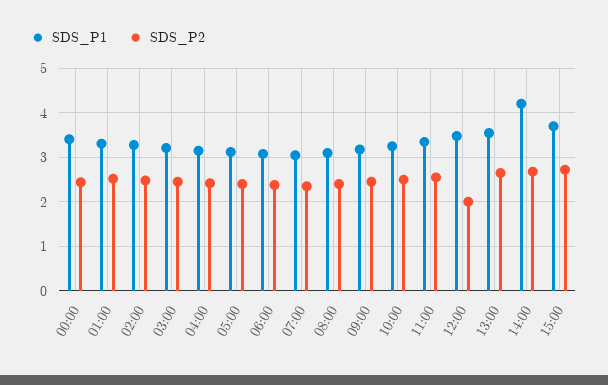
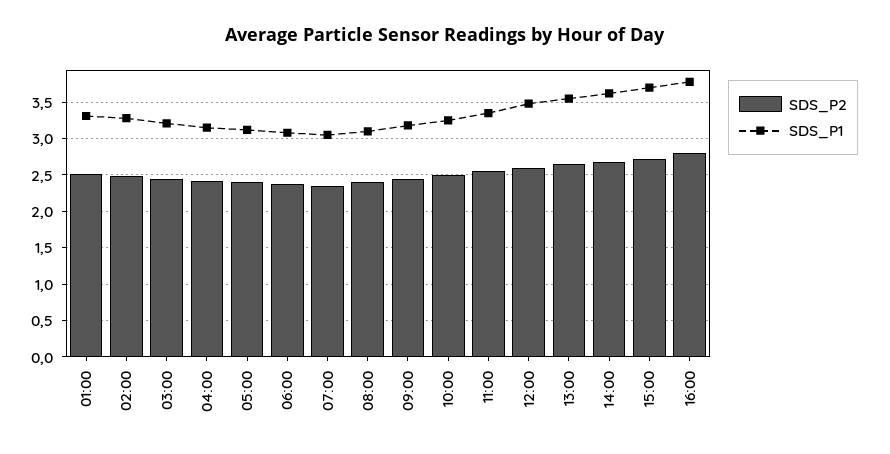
SDS_P1, 00:00: 3.4 -> none
SDS_P2, 00:00: 2.4 -> none
SDS_P2, 12:00: 2 -> 2.6
SDS_P1, 14:00: 4.2 -> 3.6
SDS_P2, 16:00: none -> 2.8
SDS_P1, 16:00: none -> 3.8

